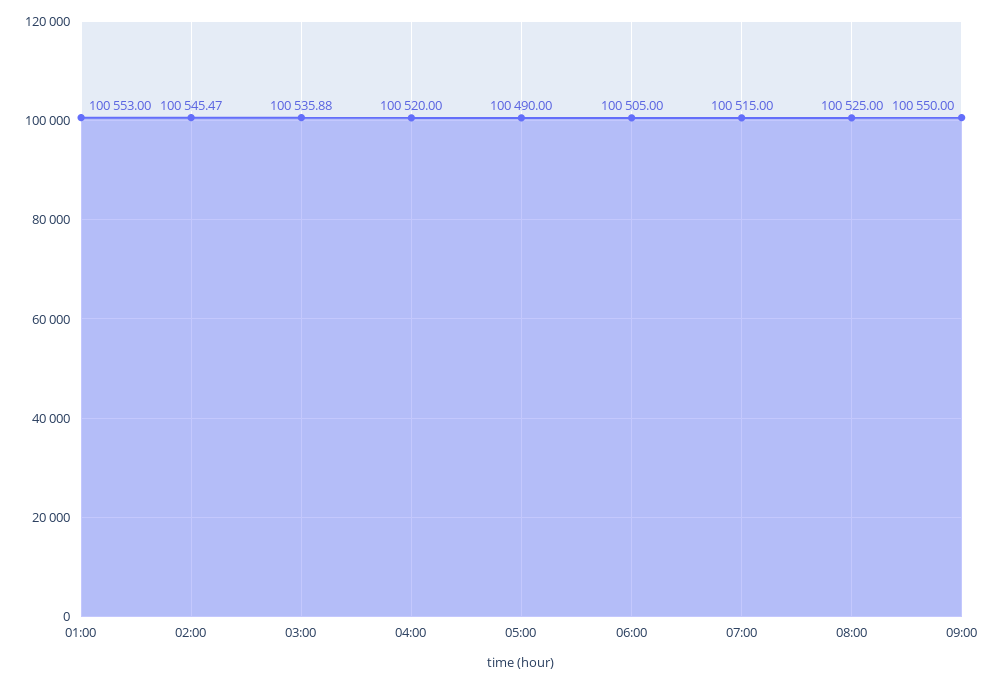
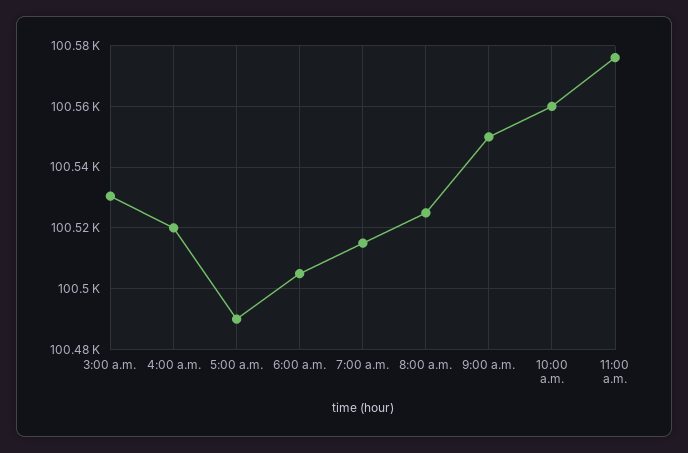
01:00: 100553 -> none
02:00: 100545.47 -> none
03:00: 100535.88 -> 100530
10:00 a.m.: none -> 100560
11:00 a.m.: none -> 100576

